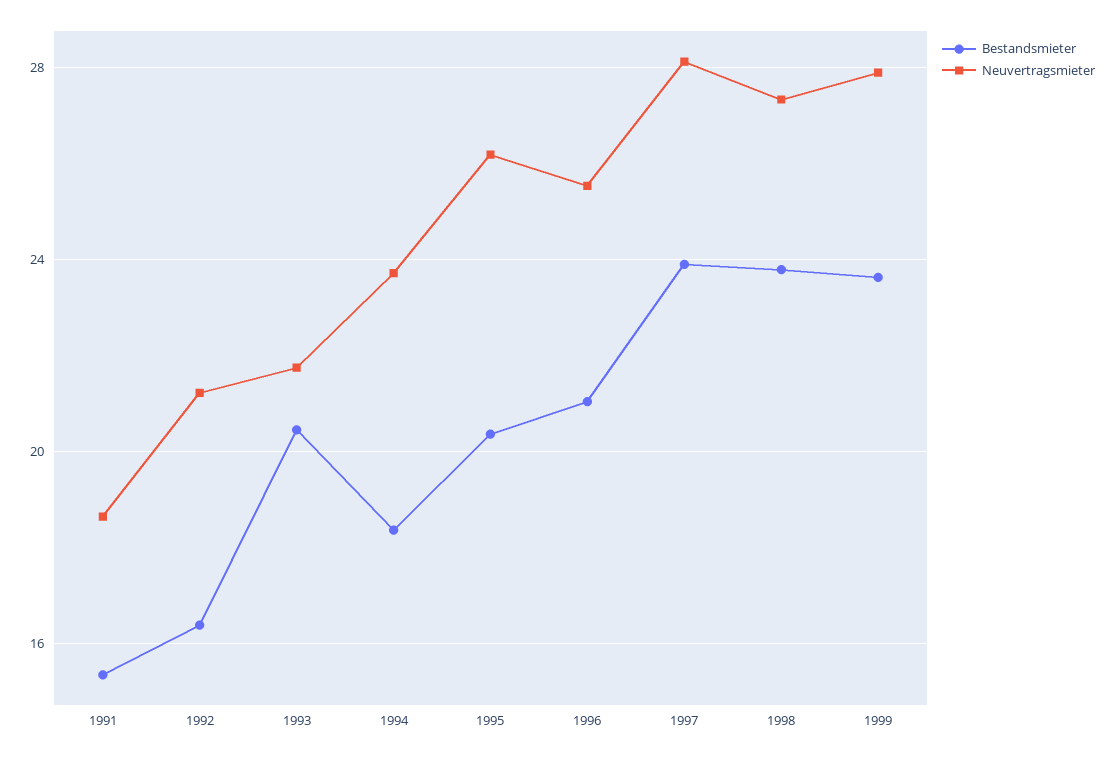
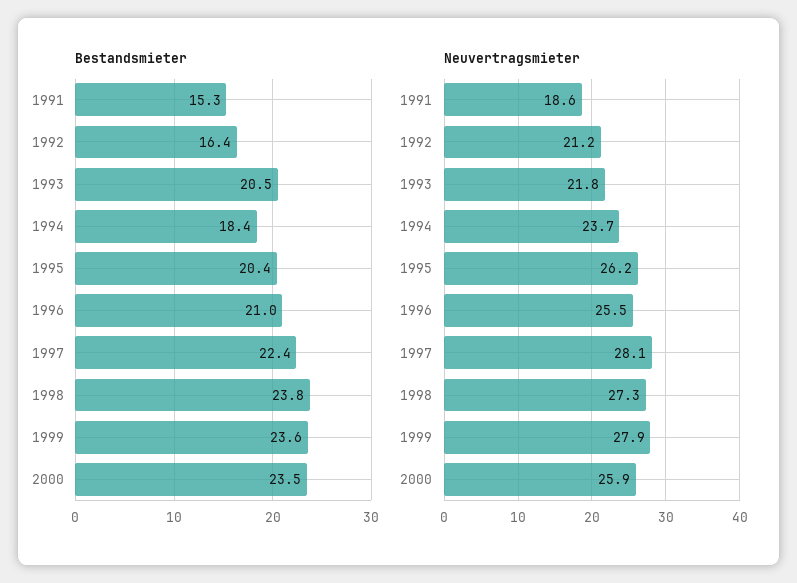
Bestandsmieter, 1997: 24 -> 22.4
Bestandsmieter, 2000: none -> 23.5
Neuvertragsmieter, 2000: none -> 25.9

